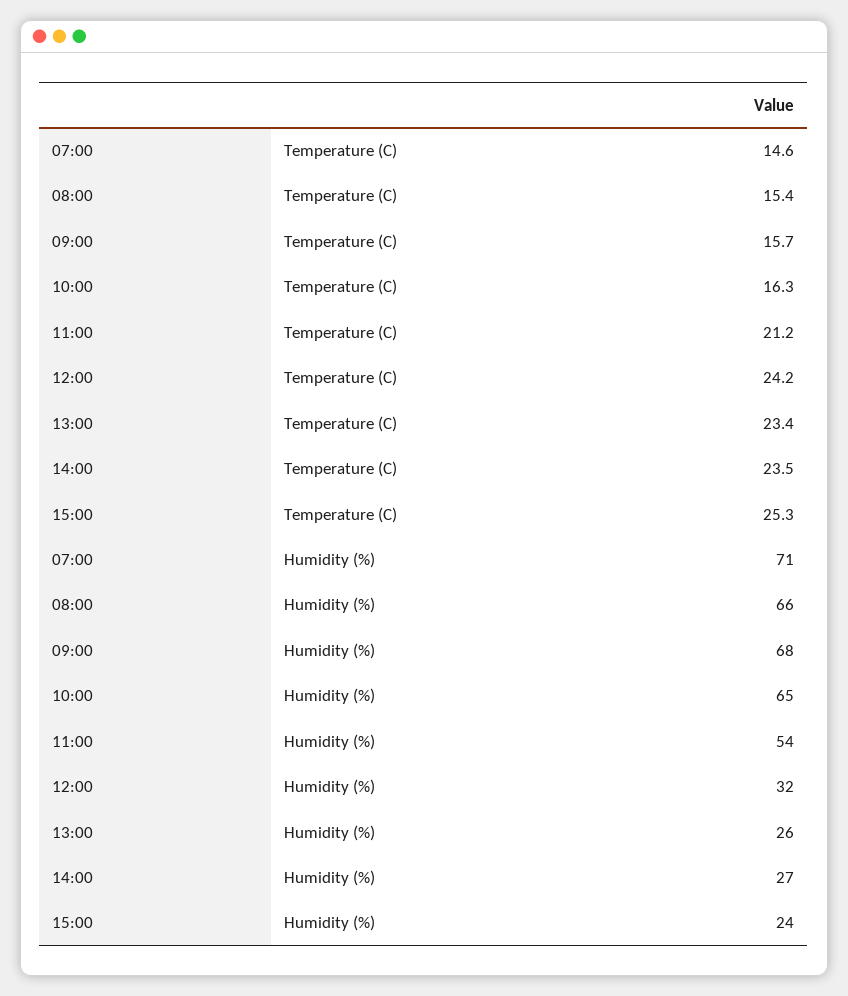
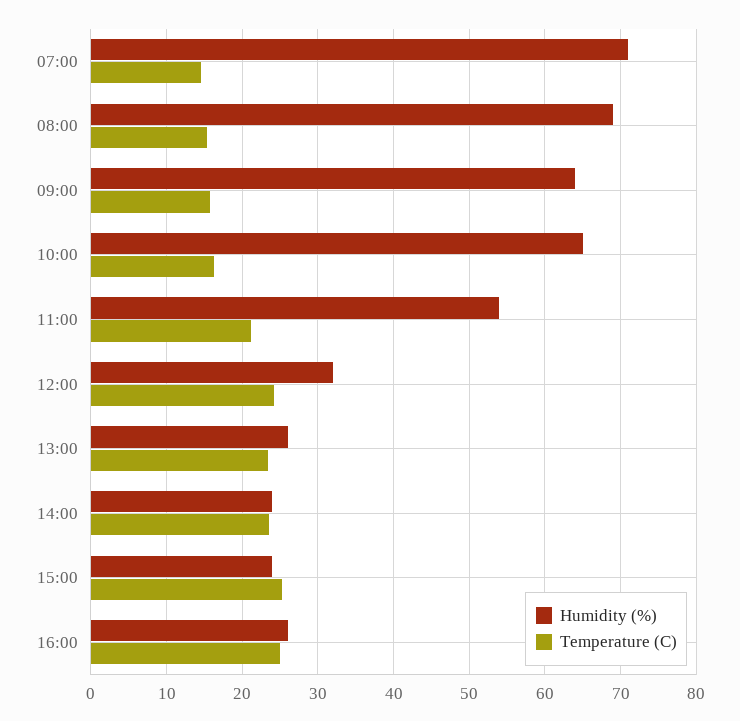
Humidity (%), 08:00: 66 -> 69
Humidity (%), 09:00: 68 -> 64
Humidity (%), 14:00: 27 -> 24
Humidity (%), 16:00: none -> 26
Temperature (C), 16:00: none -> 25

